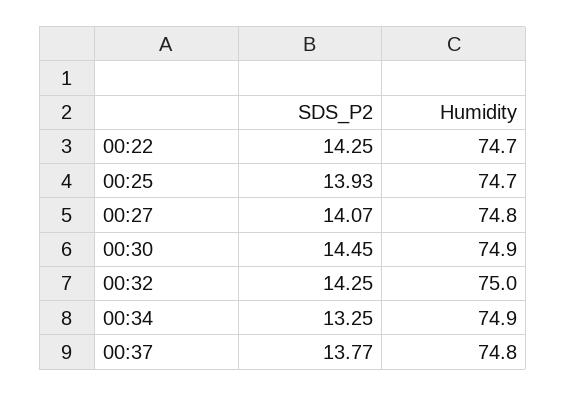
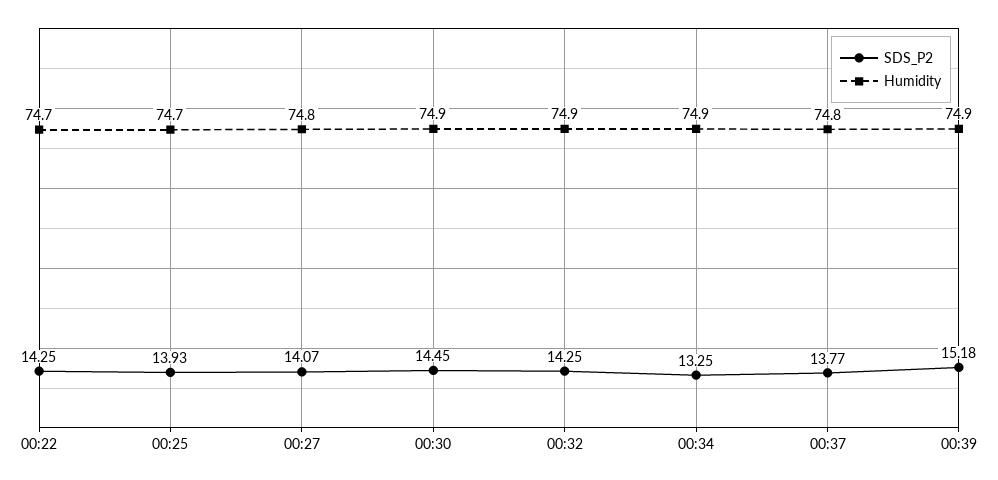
Humidity, 00:32: 75 -> 74.9
SDS_P2, 00:39: none -> 15.18
Humidity, 00:39: none -> 74.9

